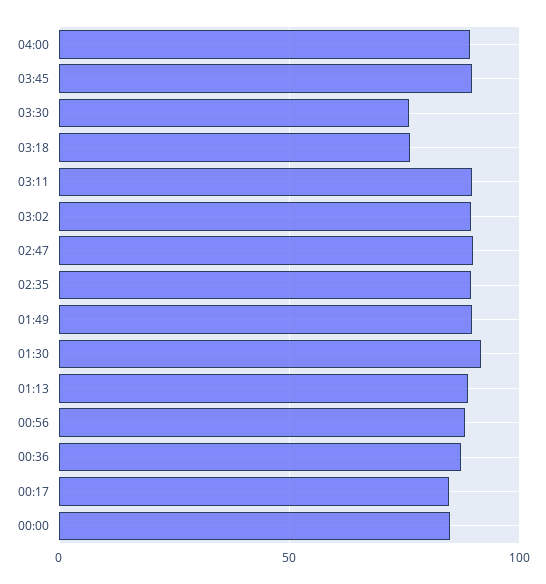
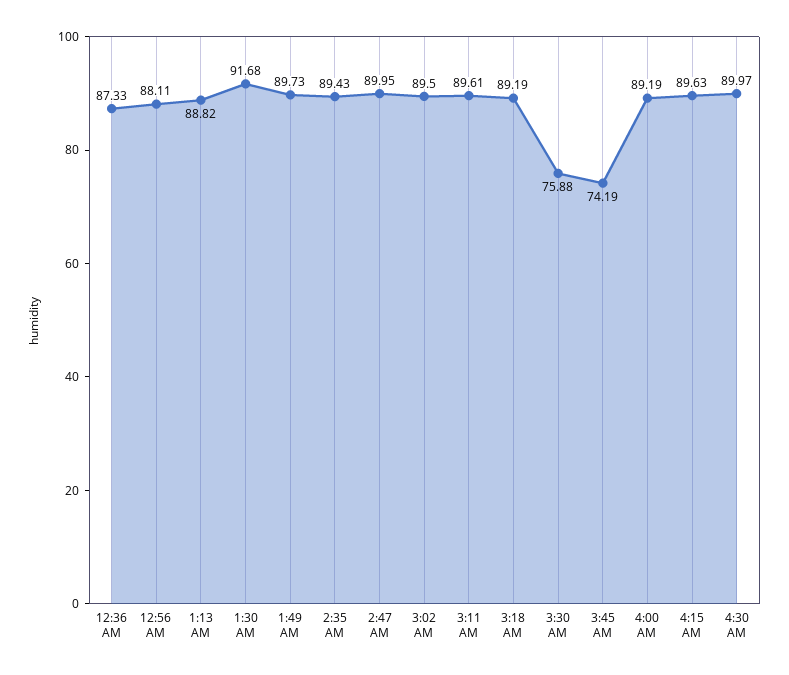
03:45: 90 -> 74.19
03:18: 75 -> 89.19
00:17: 85 -> none
00:00: 85 -> none
4:15 AM: none -> 89.63
4:30 AM: none -> 89.97

